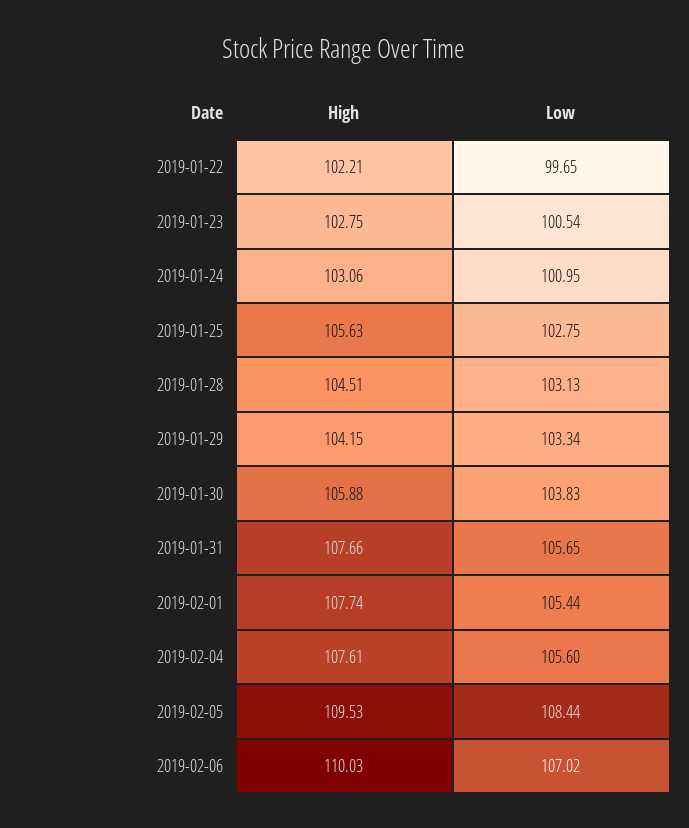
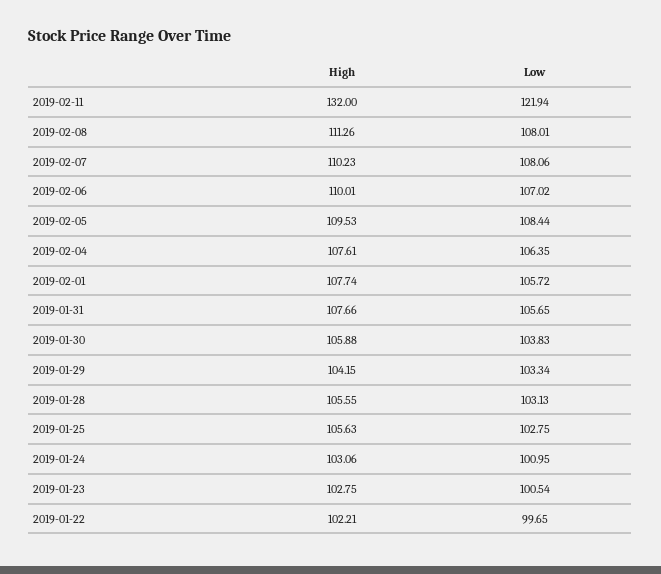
High, 2019-01-28: 104.51 -> 105.55
Low, 2019-02-01: 105.44 -> 105.72
Low, 2019-02-04: 105.6 -> 106.35
High, 2019-02-06: 110.03 -> 110.01
High, 2019-02-11: none -> 132
Low, 2019-02-11: none -> 121.94
High, 2019-02-08: none -> 111.26
Low, 2019-02-08: none -> 108.01
High, 2019-02-07: none -> 110.23
Low, 2019-02-07: none -> 108.06

